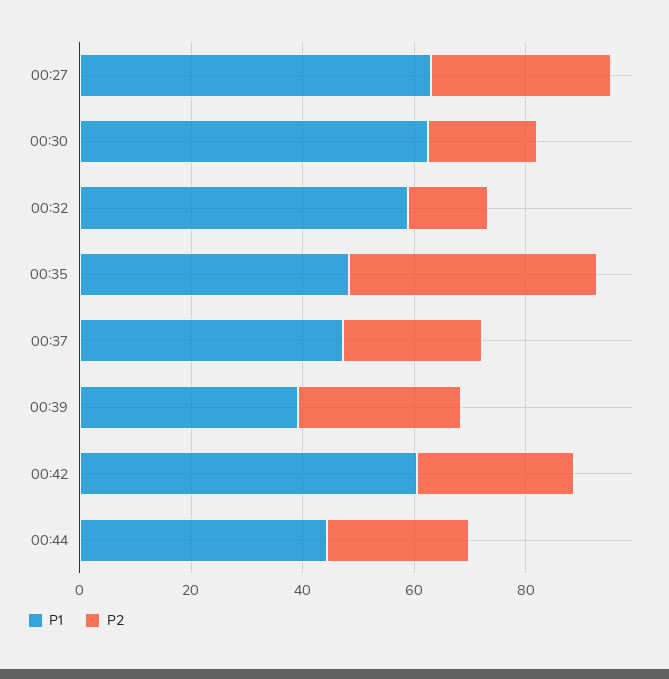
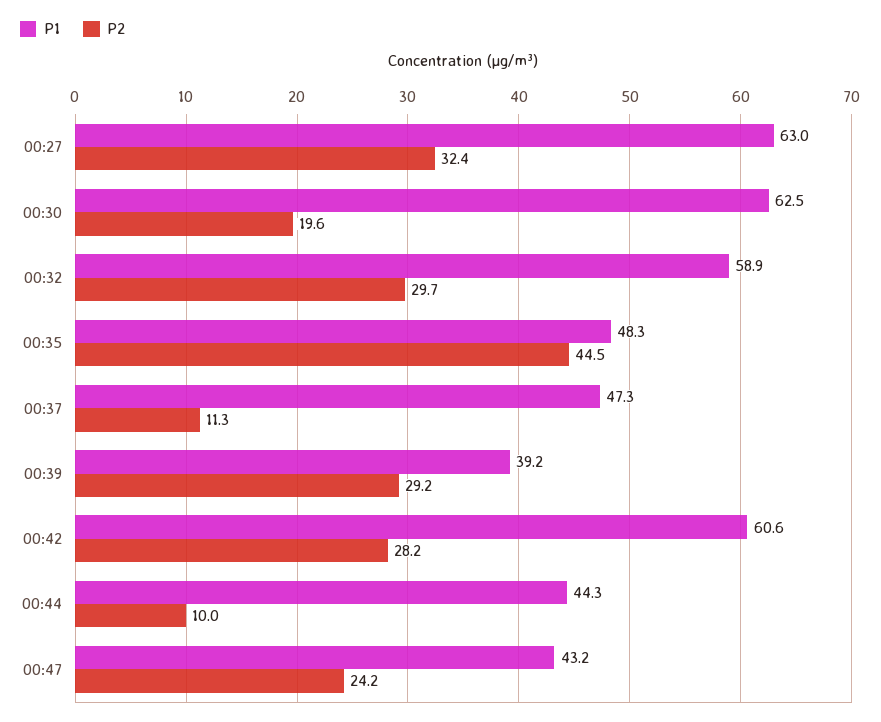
P2, 00:32: 15 -> 29.7
P2, 00:37: 25 -> 11.3
P2, 00:44: 25 -> 10
P1, 00:47: none -> 43.2
P2, 00:47: none -> 24.2

